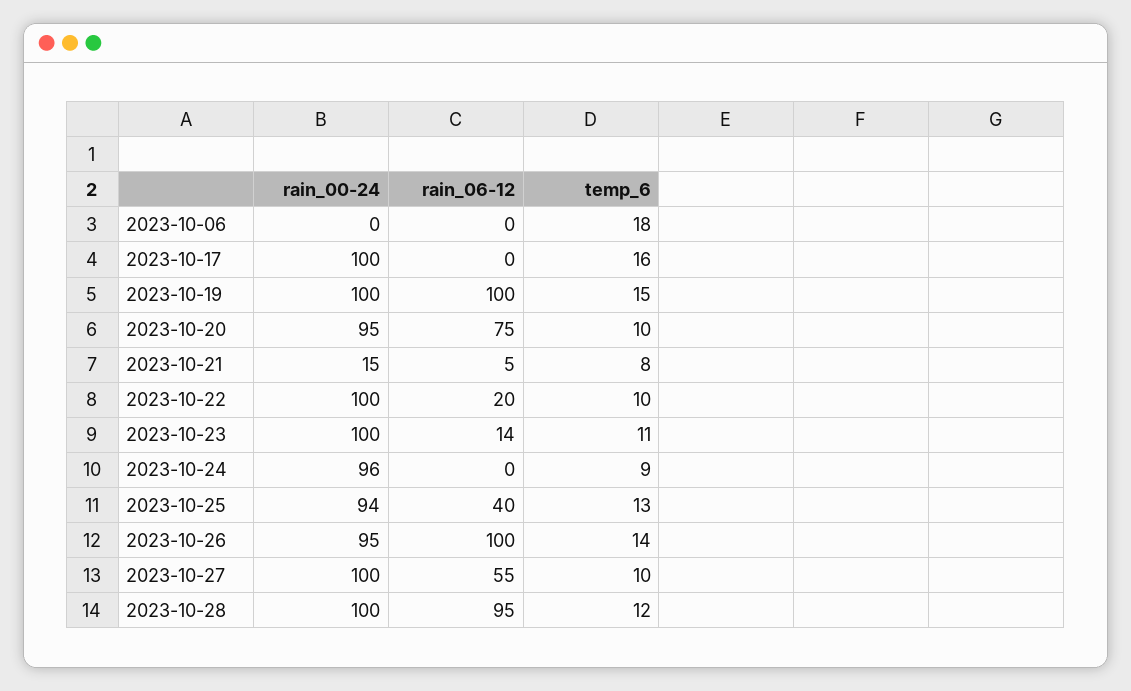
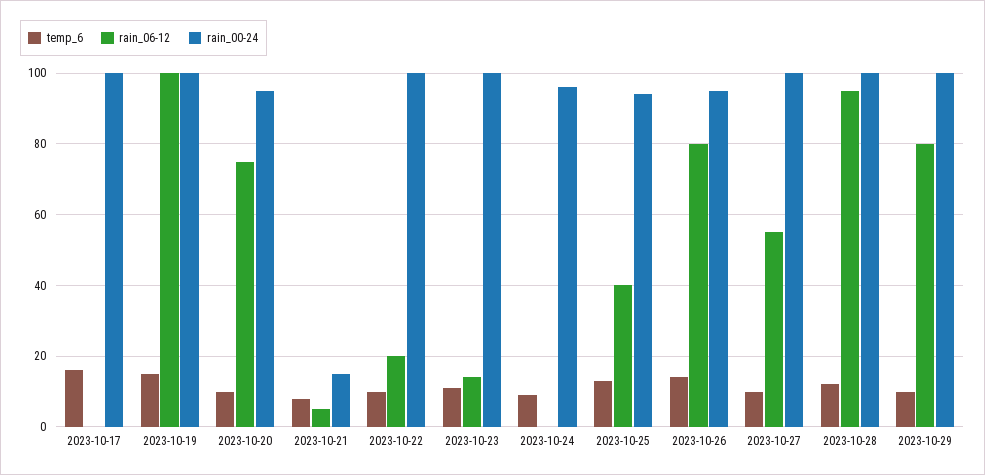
rain_00-24, 2023-10-06: 0 -> none
rain_06-12, 2023-10-06: 0 -> none
temp_6, 2023-10-06: 18 -> none
rain_06-12, 2023-10-26: 100 -> 80
temp_6, 2023-10-29: none -> 10
rain_06-12, 2023-10-29: none -> 80
rain_00-24, 2023-10-29: none -> 100

